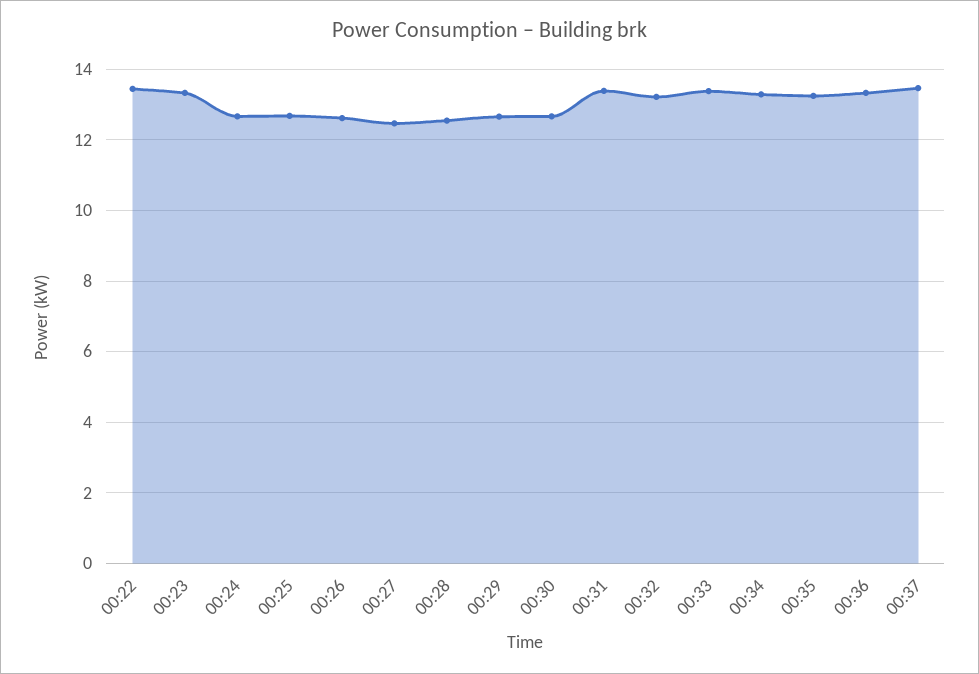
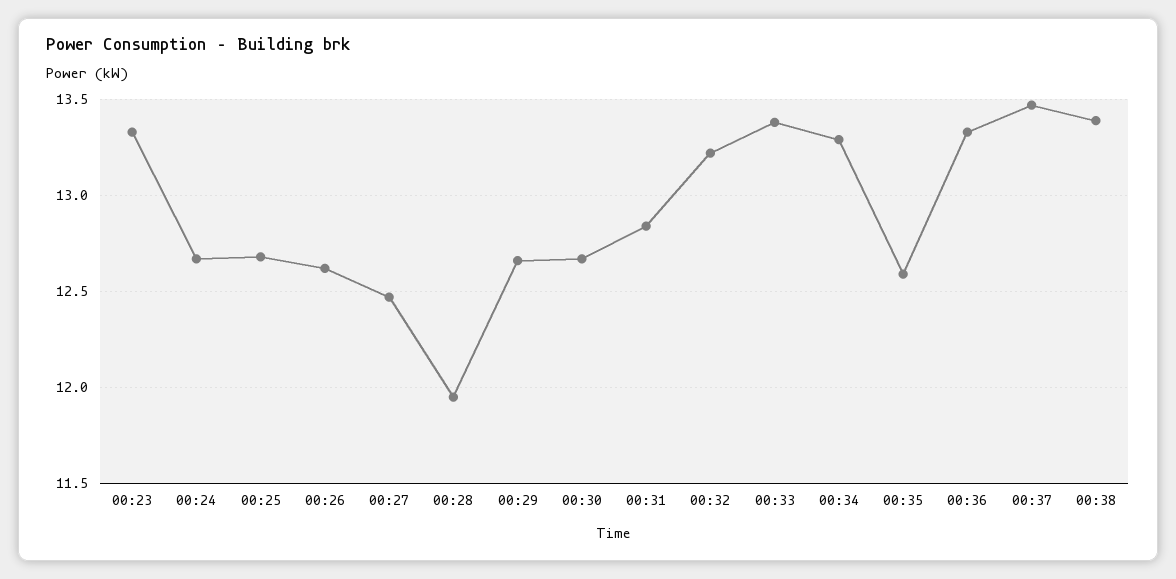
00:22: 13.4 -> none
00:28: 12.6 -> 11.95
00:31: 13.4 -> 12.85
00:35: 13.2 -> 12.6
00:38: none -> 13.4

